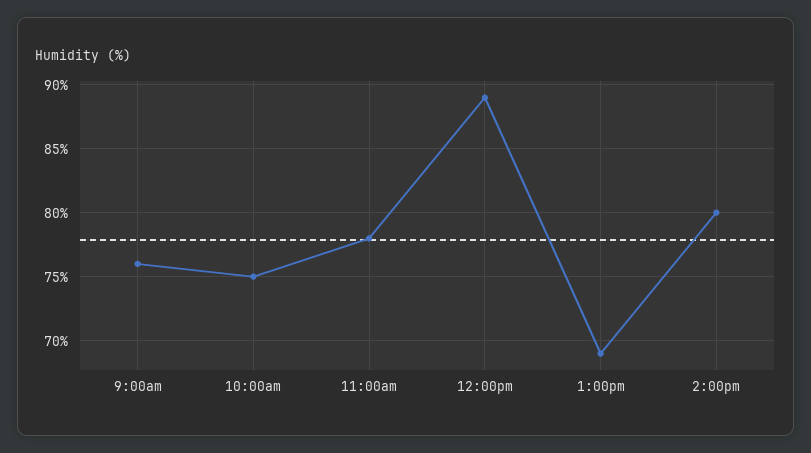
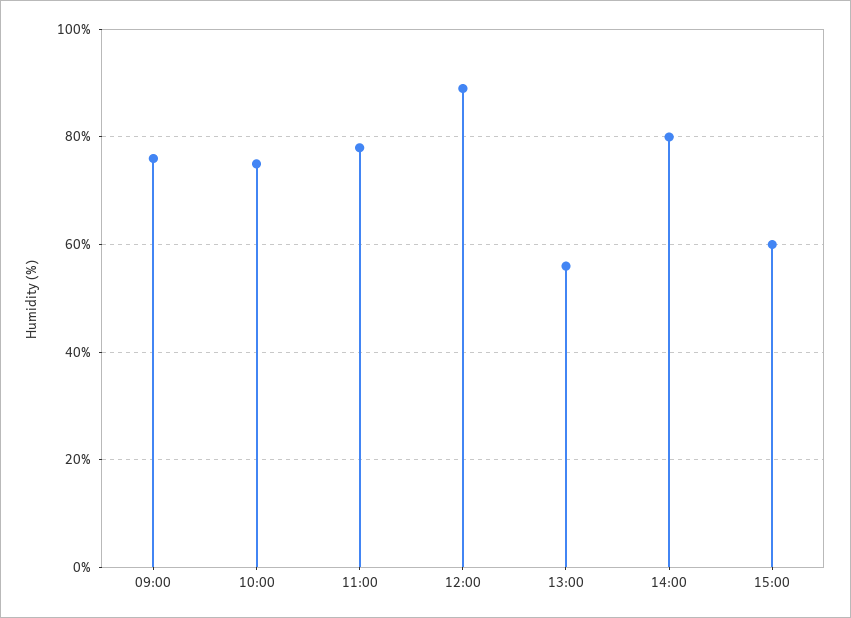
1:00pm: 69 -> 55
15:00: none -> 60

